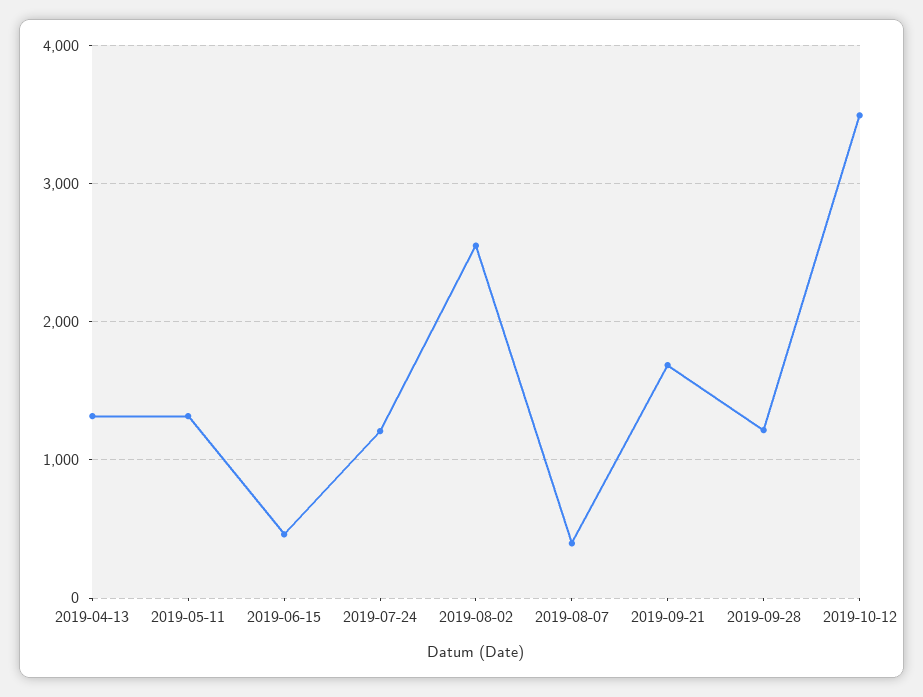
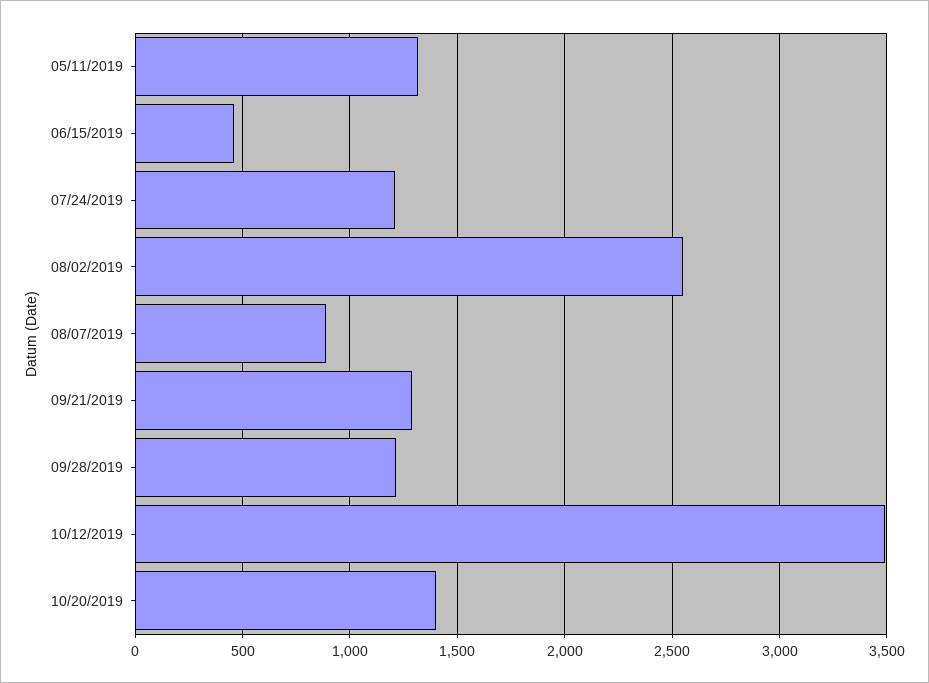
2019-04-13: 1300 -> none
2019-08-07: 400 -> 900
2019-09-21: 1700 -> 1300
10/20/2019: none -> 1400

